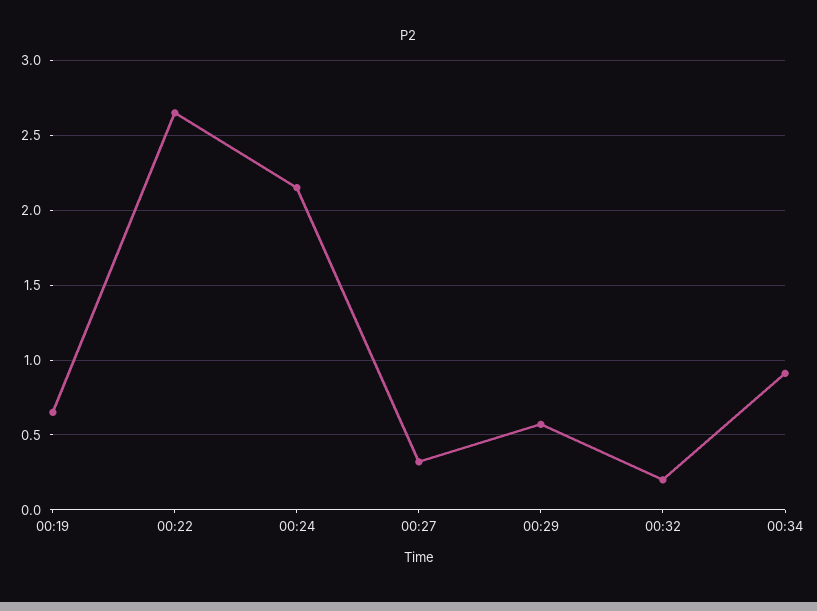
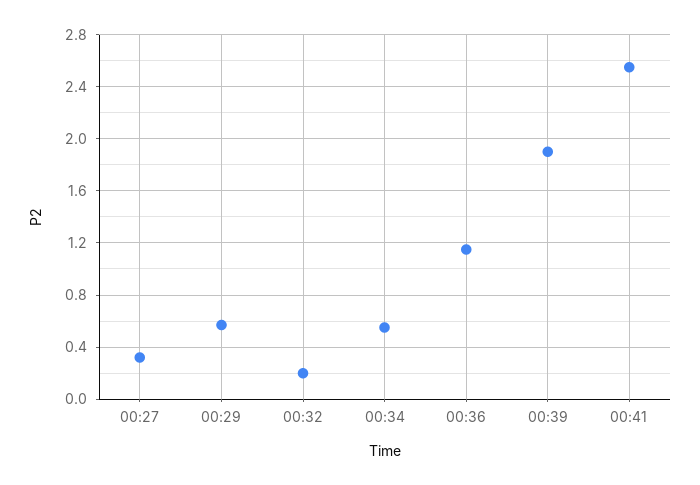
00:19: 0.65 -> none
00:22: 2.65 -> none
00:24: 2.15 -> none
00:34: 0.9 -> 0.55
00:36: none -> 1.15
00:39: none -> 1.9
00:41: none -> 2.55

